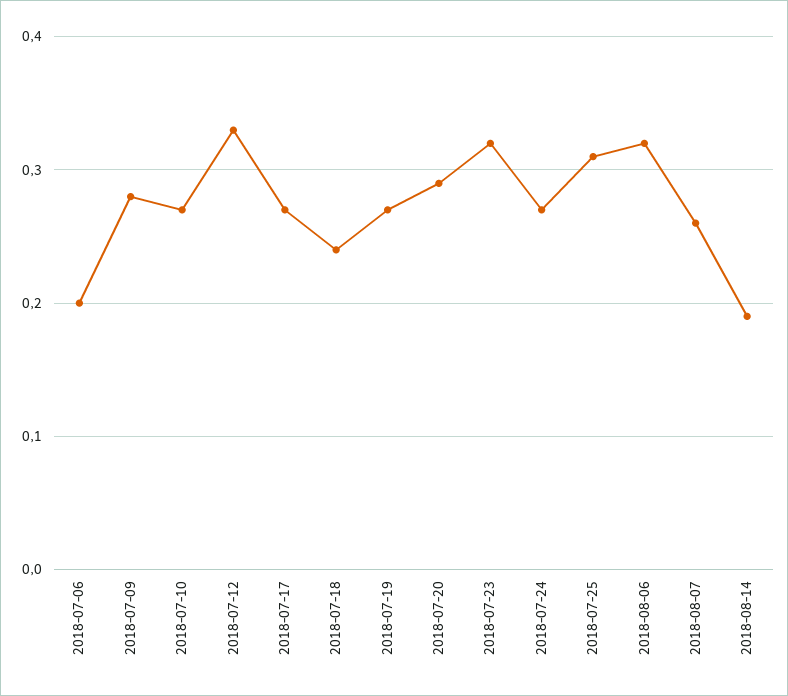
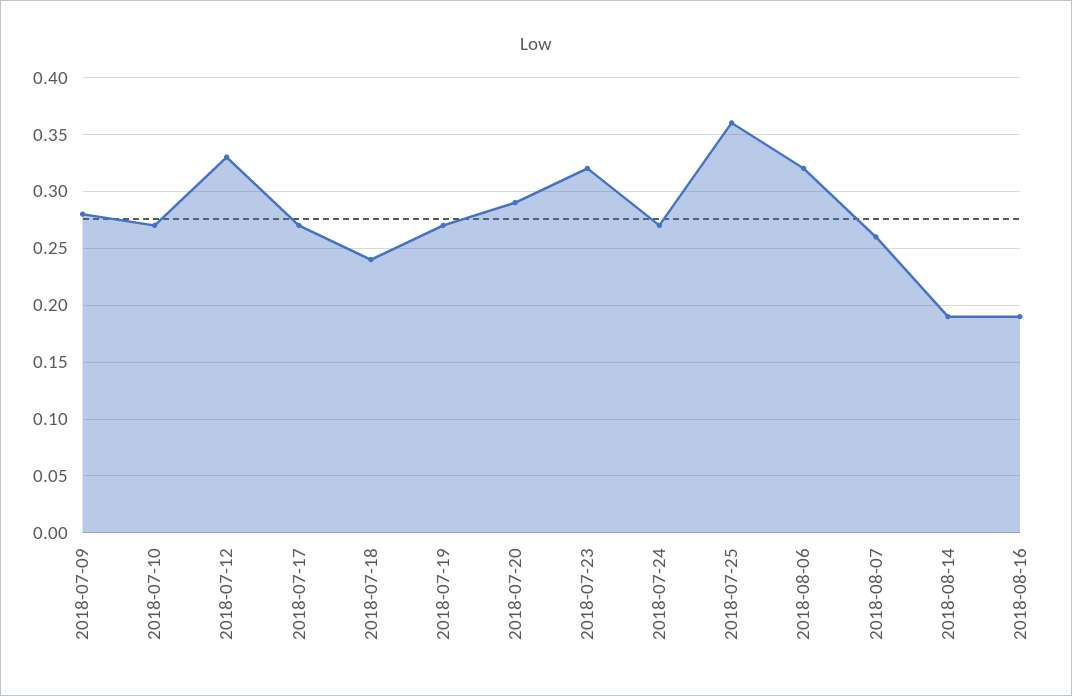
2018-07-06: 0.2 -> none
2018-07-25: 0.31 -> 0.36
2018-08-16: none -> 0.19

